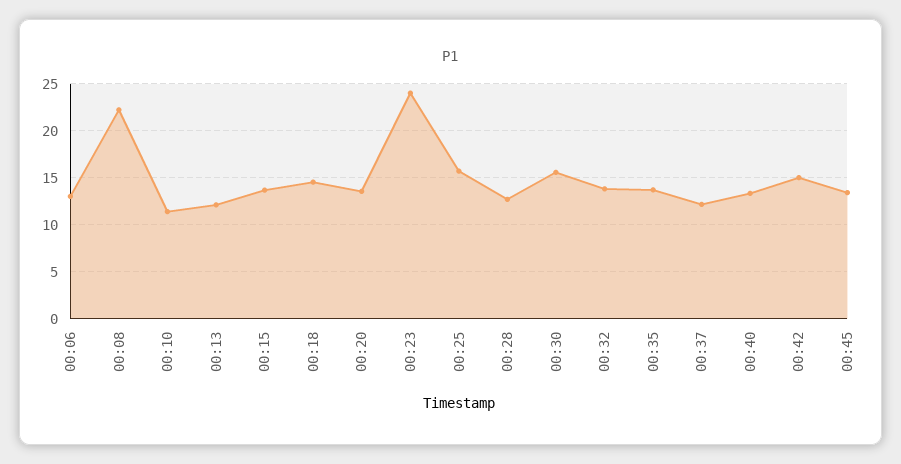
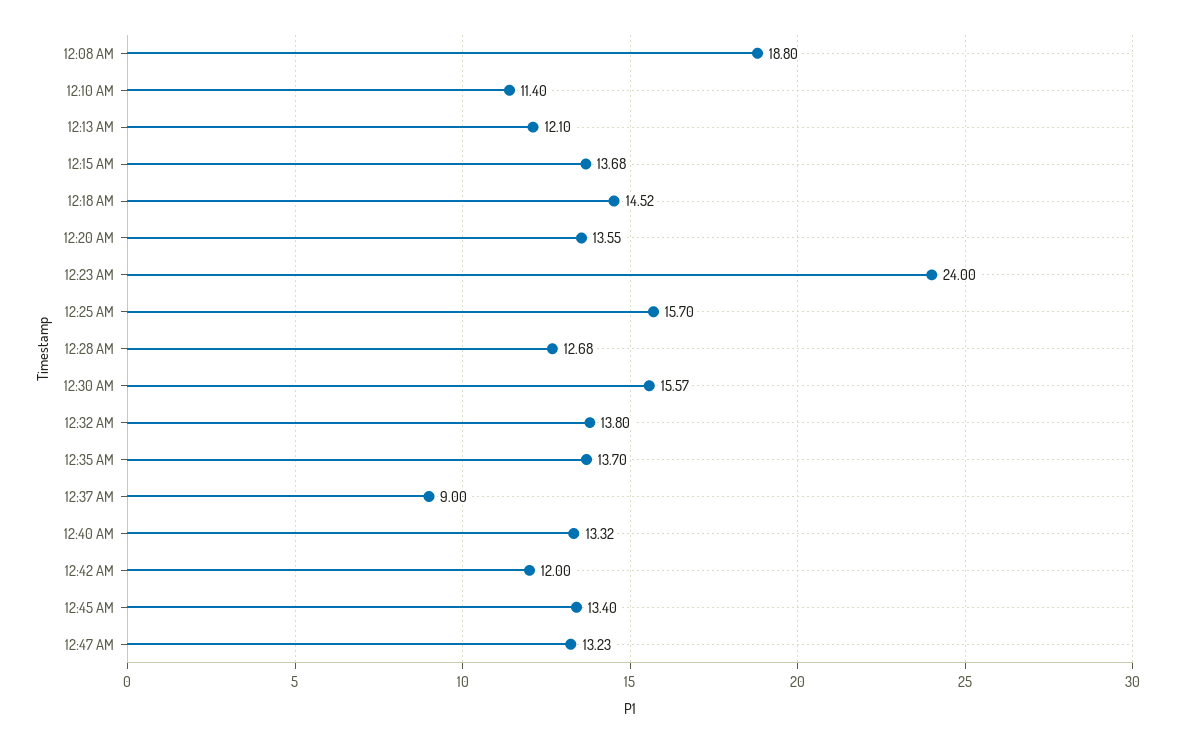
00:06: 13 -> none
00:08: 22 -> 18.8
00:37: 12 -> 9
00:42: 15 -> 12
12:47 AM: none -> 13.23

